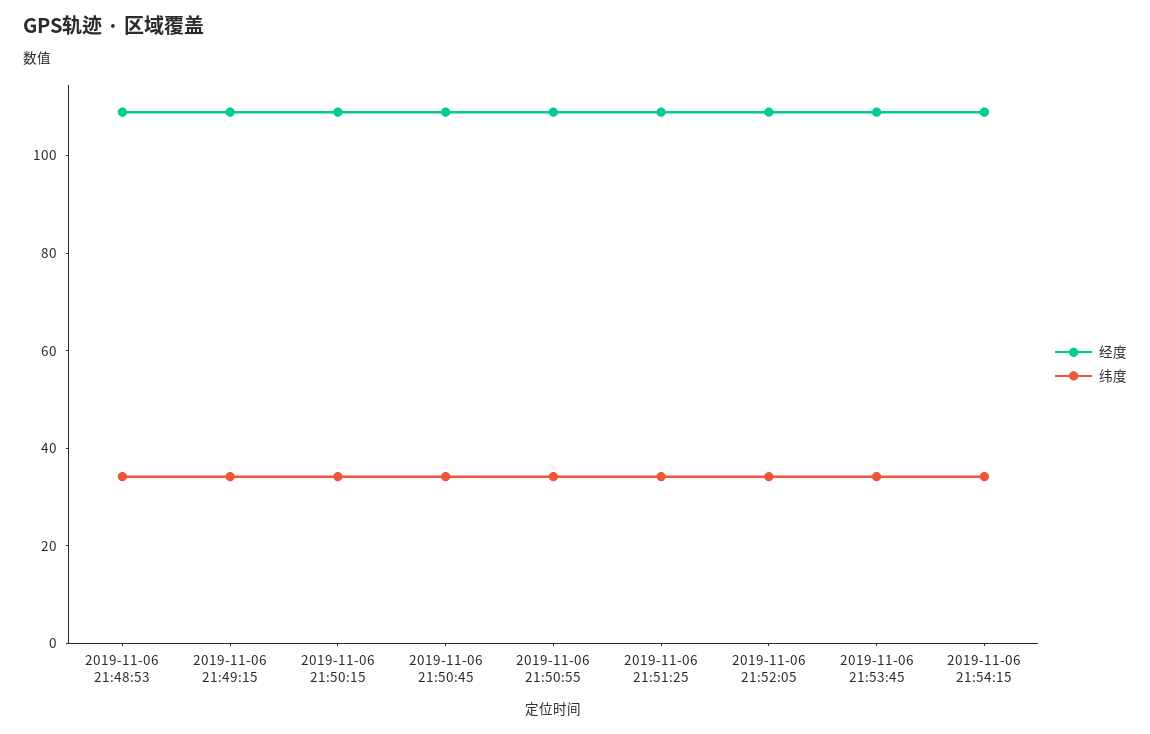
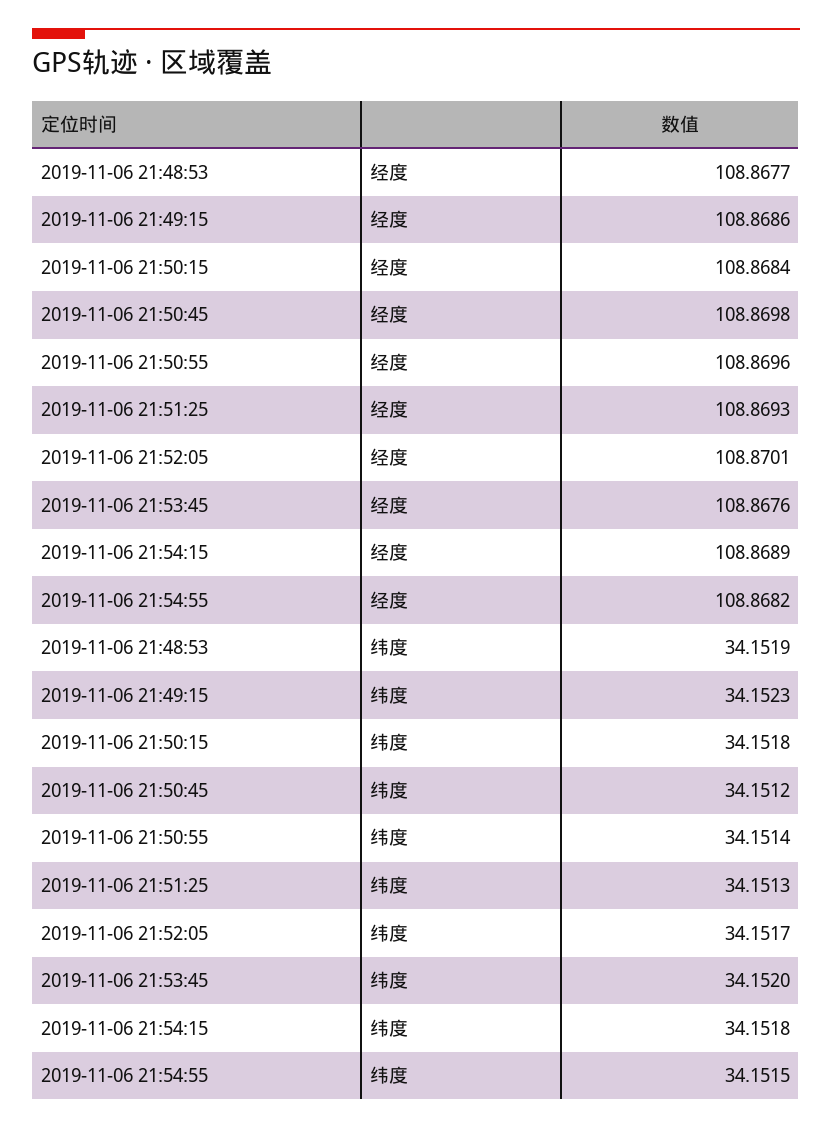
经度, 2019-11-06 21:54:55: none -> 108.8682
纬度, 2019-11-06 21:54:55: none -> 34.1515

